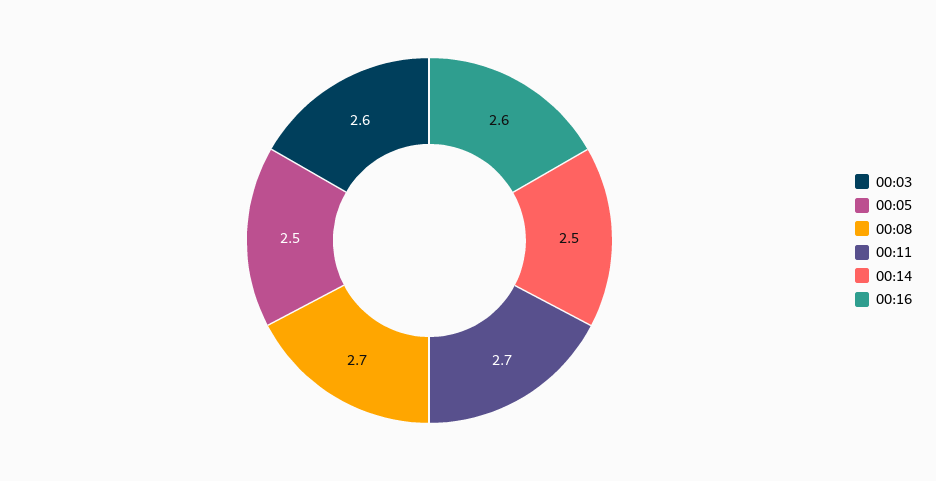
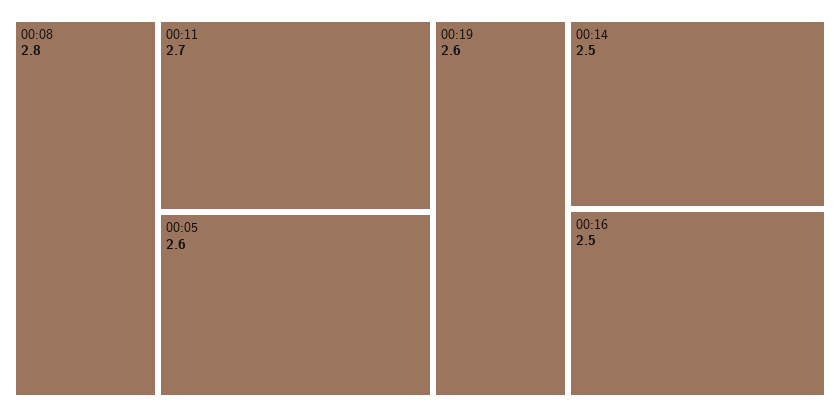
00:03: 2.6 -> none
00:05: 2.5 -> 2.6
00:08: 2.7 -> 2.8
00:16: 2.6 -> 2.5
00:19: none -> 2.6

